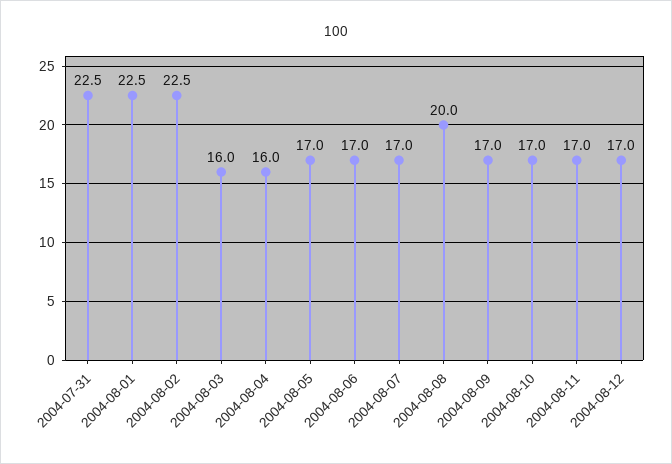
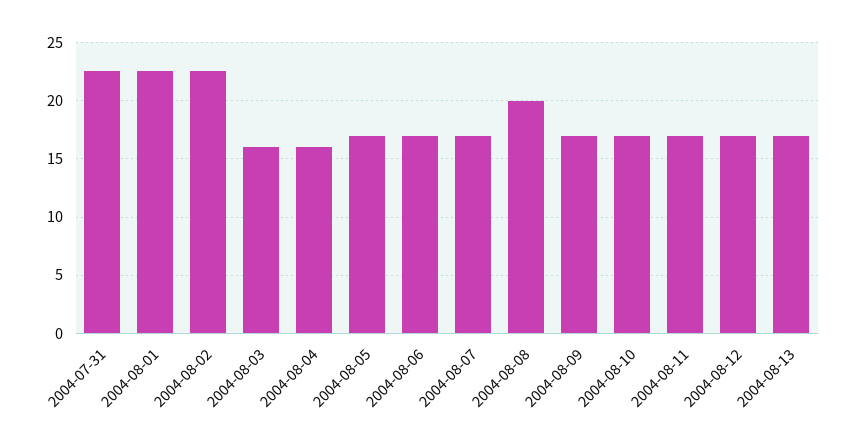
2004-08-13: none -> 17

